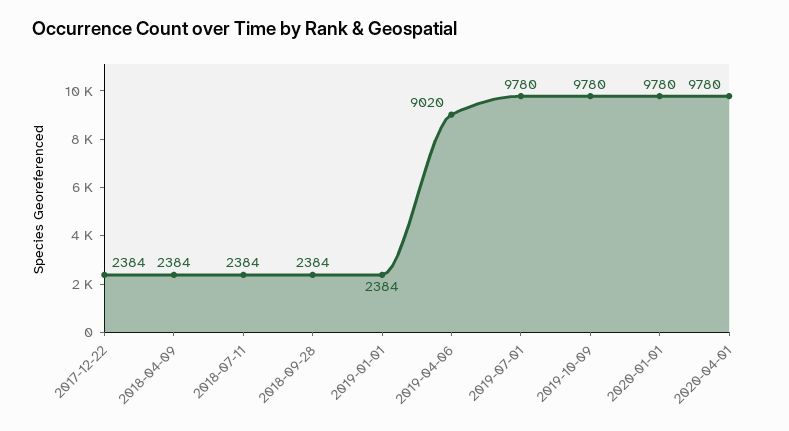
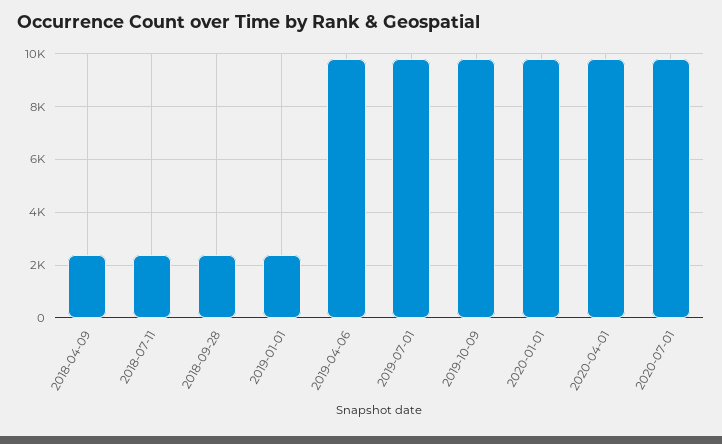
2017-12-22: 2384 -> none
2019-04-06: 9020 -> 9750
2020-07-01: none -> 9750

